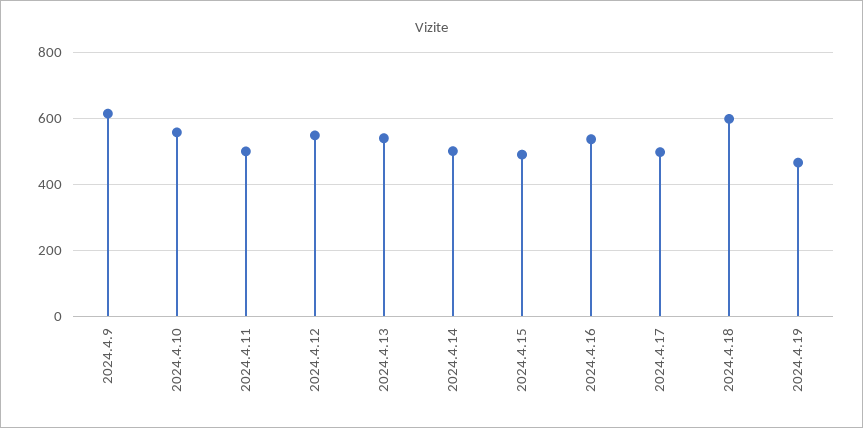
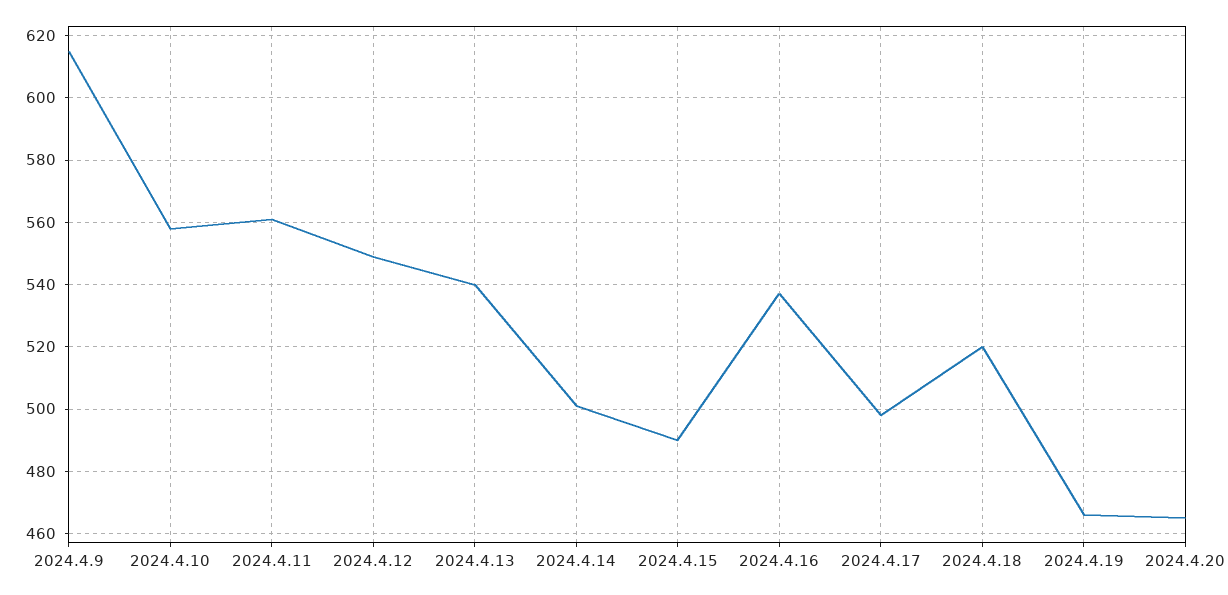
2024.4.11: 500 -> 560
2024.4.18: 600 -> 520
2024.4.20: none -> 465

